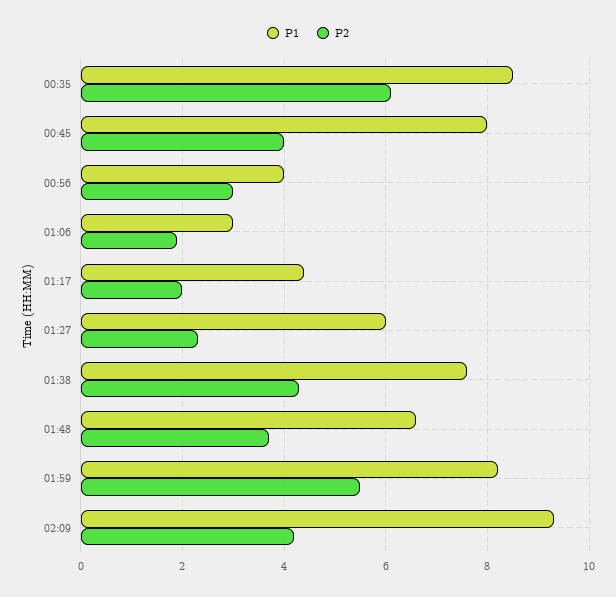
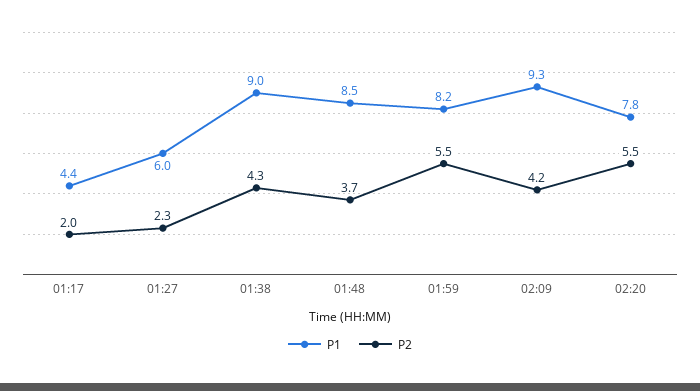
P1, 00:35: 8.5 -> none
P2, 00:35: 6 -> none
P1, 00:45: 8 -> none
P2, 00:45: 4 -> none
P1, 00:56: 4 -> none
P2, 00:56: 3 -> none
P1, 01:06: 3 -> none
P2, 01:06: 2 -> none
P1, 01:38: 7.5 -> 9
P1, 01:48: 6.5 -> 8.5
P1, 02:20: none -> 7.8
P2, 02:20: none -> 5.5

